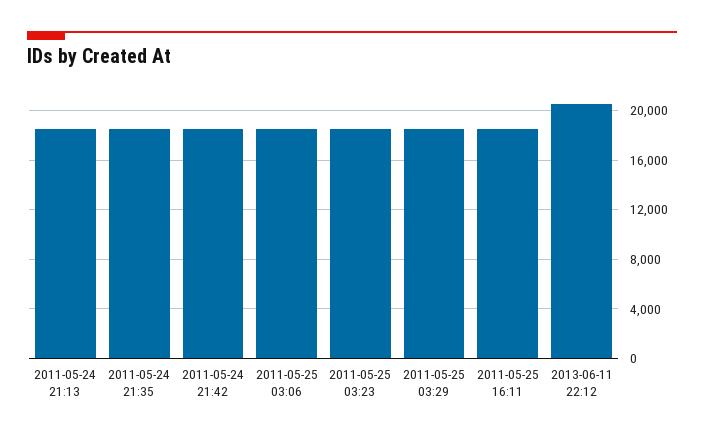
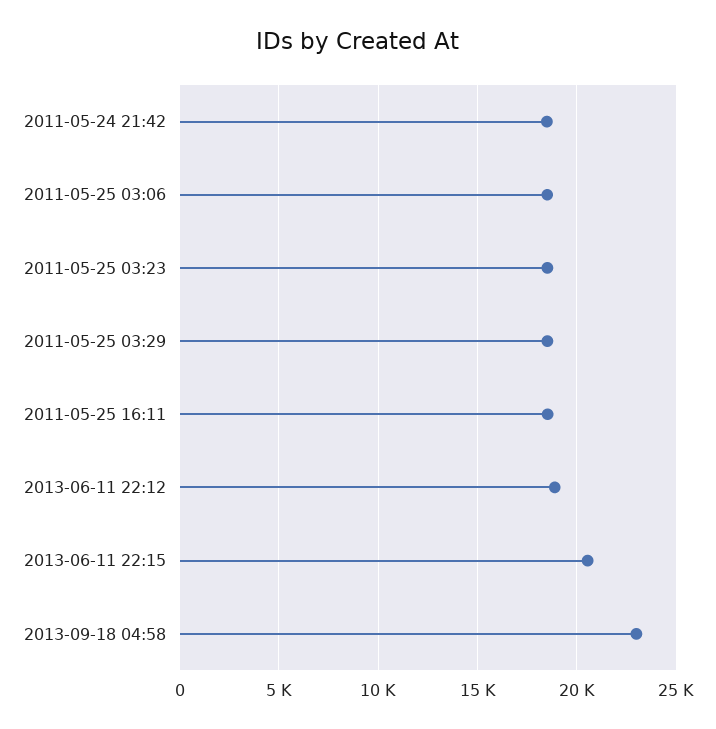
2011-05-24 21:13: 18500 -> none
2011-05-24 21:35: 18500 -> none
2013-06-11 22:12: 20500 -> 19000
2013-06-11 22:15: none -> 20500
2013-09-18 04:58: none -> 23000

